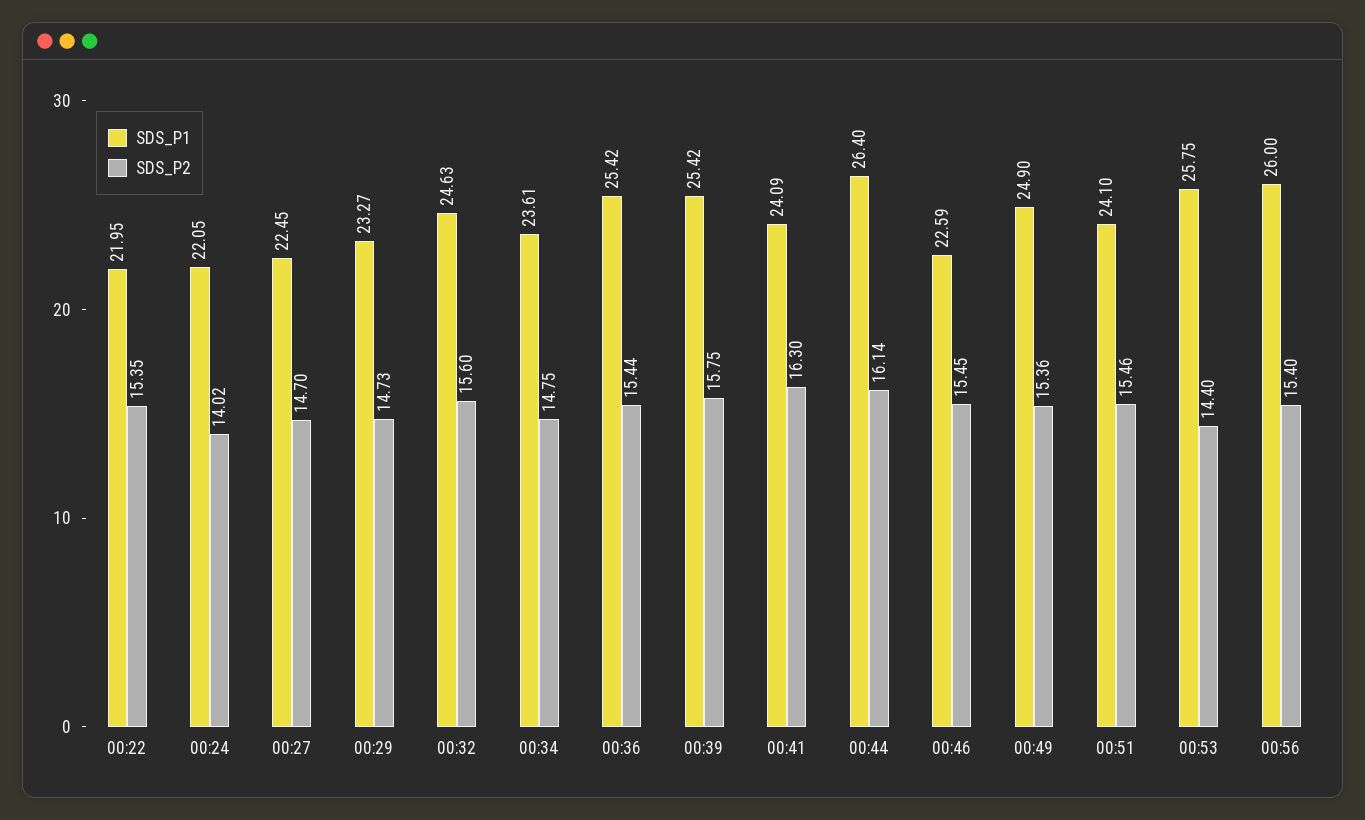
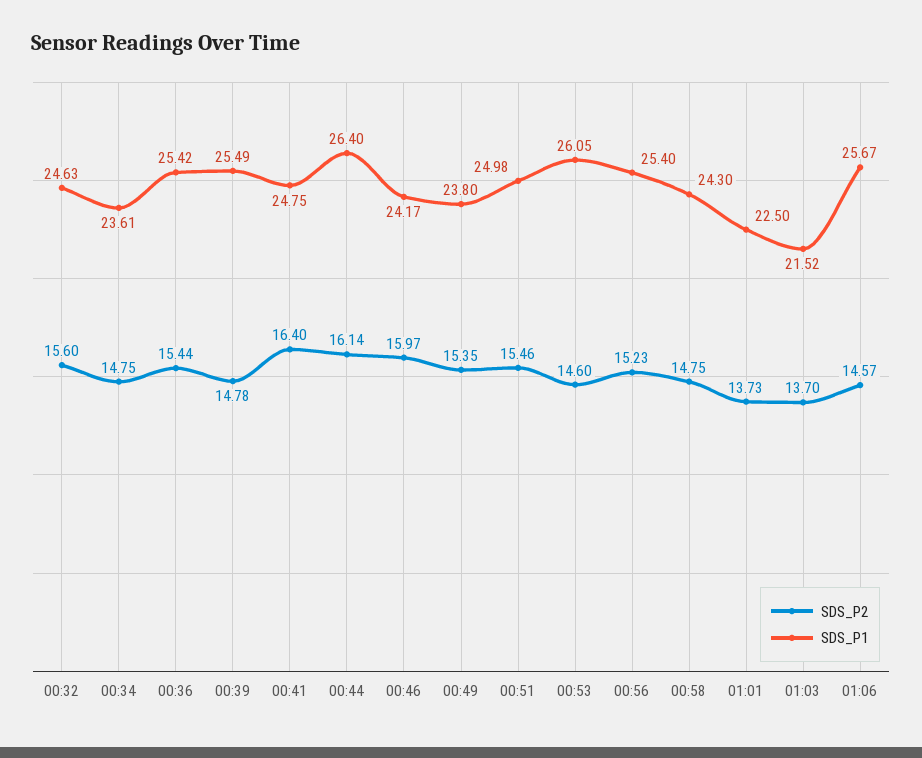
SDS_P1, 00:22: 21.95 -> none
SDS_P2, 00:22: 15.35 -> none
SDS_P1, 00:24: 22.05 -> none
SDS_P2, 00:24: 14.02 -> none
SDS_P1, 00:27: 22.45 -> none
SDS_P2, 00:27: 14.7 -> none
SDS_P1, 00:29: 23.27 -> none
SDS_P2, 00:29: 14.73 -> none
SDS_P1, 00:39: 25.42 -> 25.49
SDS_P2, 00:39: 15.75 -> 14.78
SDS_P1, 00:41: 24.09 -> 24.75
SDS_P2, 00:41: 16.3 -> 16.4
SDS_P1, 00:46: 22.59 -> 24.17
SDS_P2, 00:46: 15.45 -> 15.97
SDS_P1, 00:49: 24.9 -> 23.8
SDS_P2, 00:49: 15.36 -> 15.35
SDS_P1, 00:51: 24.1 -> 24.98
SDS_P1, 00:53: 25.75 -> 26.05
SDS_P2, 00:53: 14.4 -> 14.6
SDS_P1, 00:56: 26 -> 25.4
SDS_P2, 00:56: 15.4 -> 15.23
SDS_P2, 00:58: none -> 14.75
SDS_P1, 00:58: none -> 24.3
SDS_P2, 01:01: none -> 13.73
SDS_P1, 01:01: none -> 22.5
SDS_P2, 01:03: none -> 13.7
SDS_P1, 01:03: none -> 21.52
SDS_P2, 01:06: none -> 14.57
SDS_P1, 01:06: none -> 25.67

